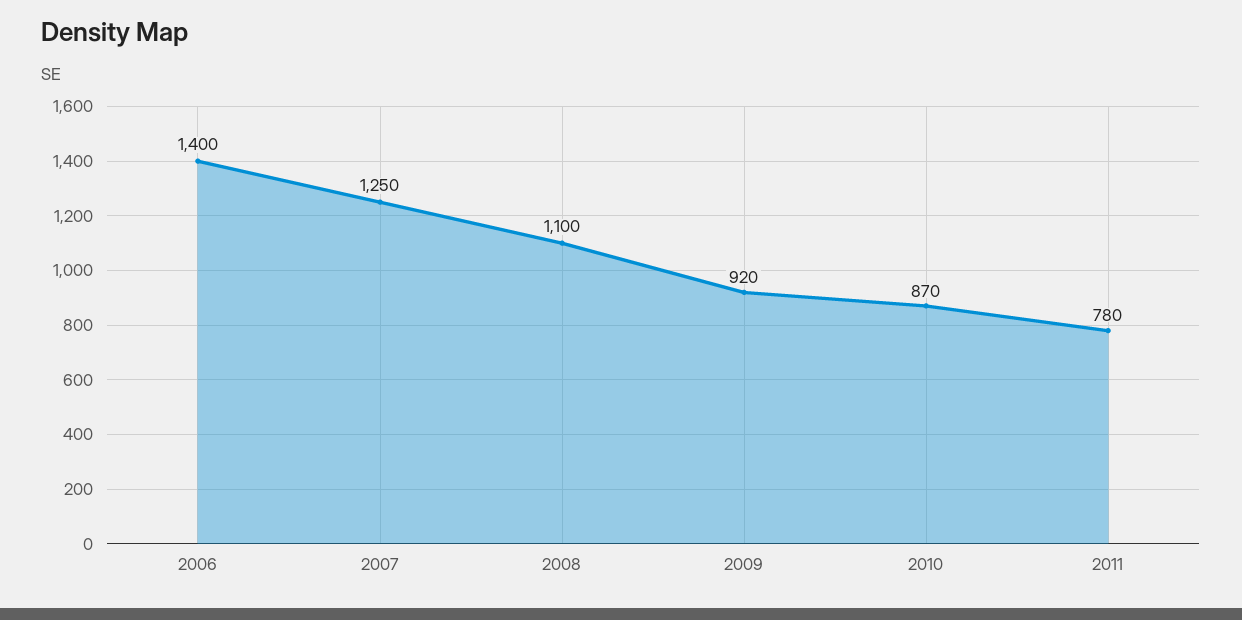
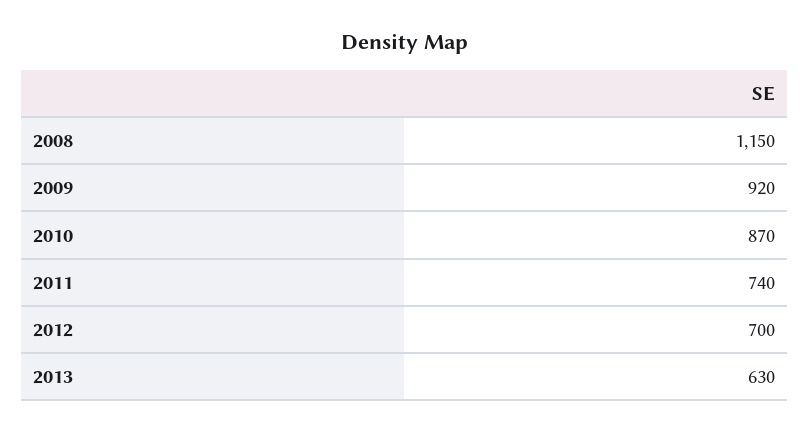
2006: 1400 -> none
2007: 1250 -> none
2008: 1100 -> 1150
2011: 780 -> 740
2012: none -> 700
2013: none -> 630

